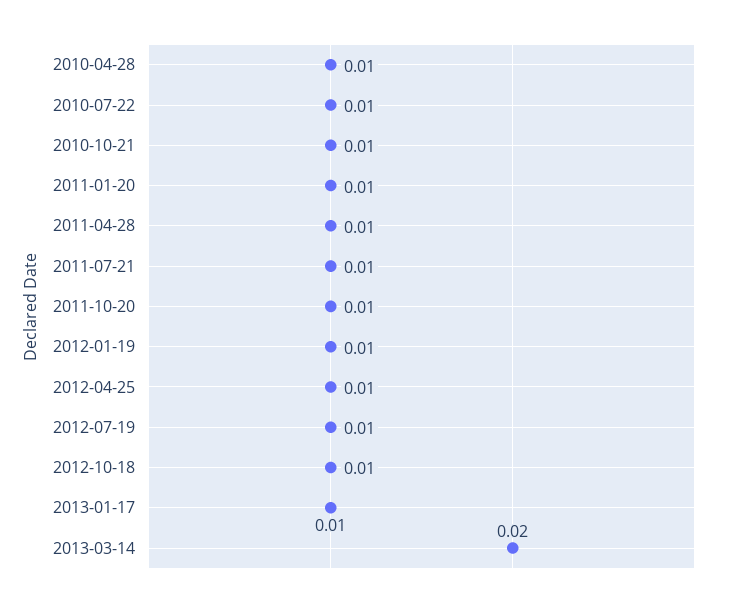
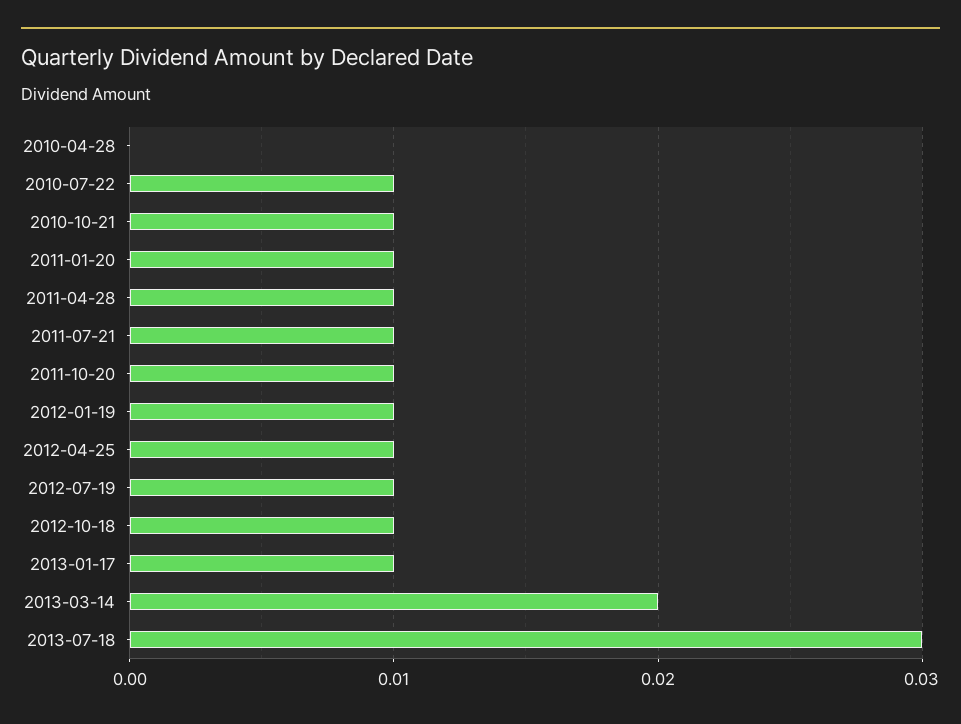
2010-04-28: 0.01 -> 0
2013-07-18: none -> 0.03

